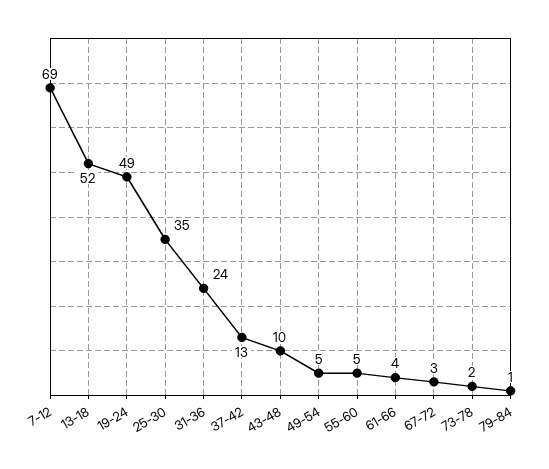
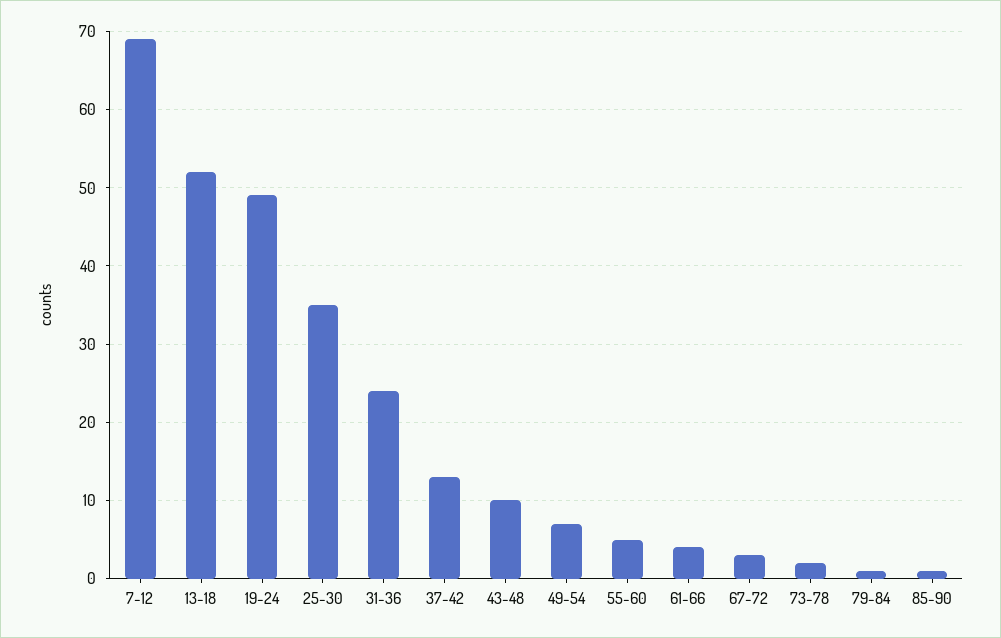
49-54: 5 -> 7
85-90: none -> 1

